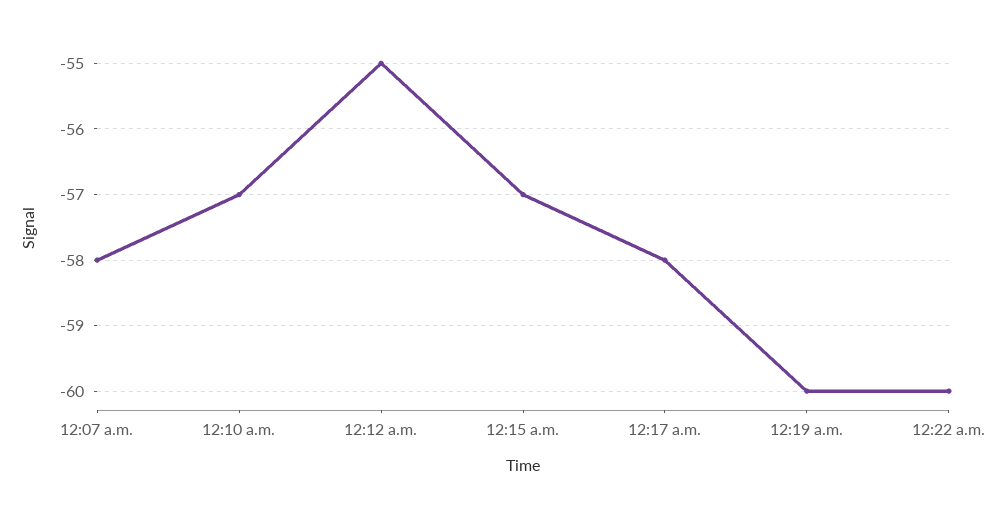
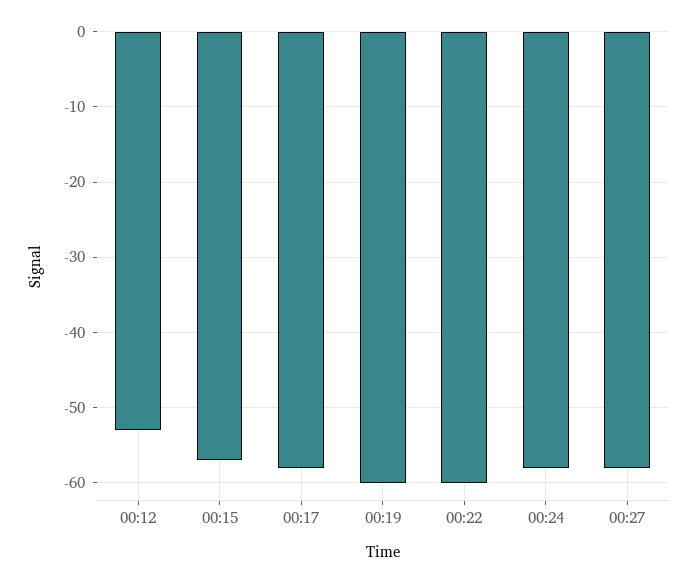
12:07 a.m.: -58 -> none
12:10 a.m.: -57 -> none
12:12 a.m.: -55 -> -53
00:24: none -> -58
00:27: none -> -58

